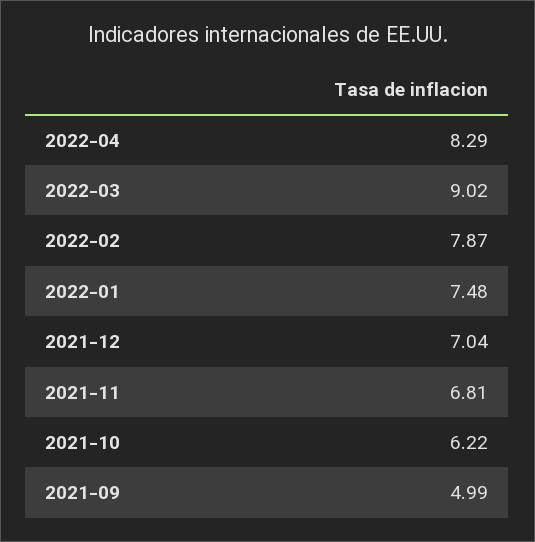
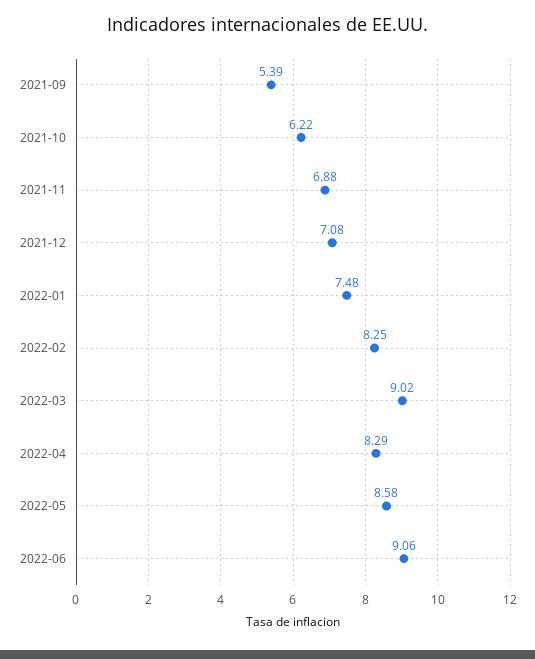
2022-02: 7.87 -> 8.25
2021-12: 7.04 -> 7.08
2021-11: 6.81 -> 6.88
2021-09: 4.99 -> 5.39
2022-05: none -> 8.58
2022-06: none -> 9.06

